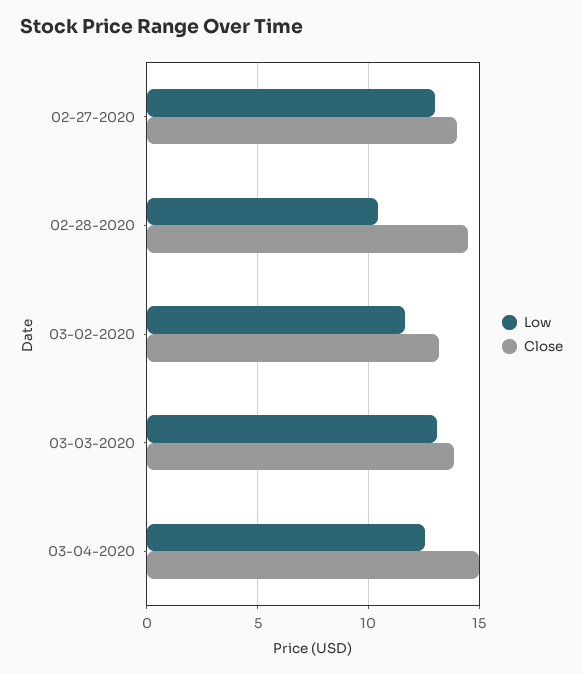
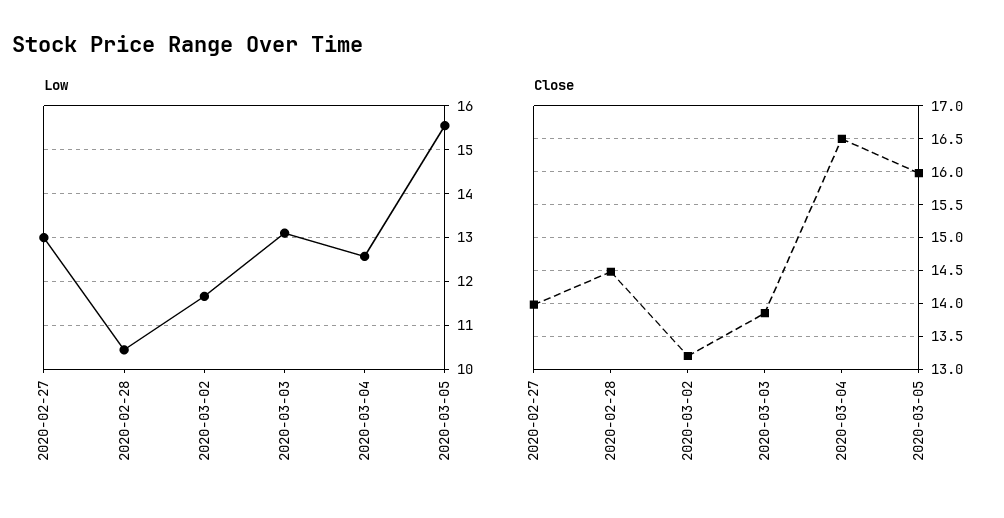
Close, 03-04-2020: 15 -> 16.5
Low, 2020-03-05: none -> 15.6
Close, 2020-03-05: none -> 16

